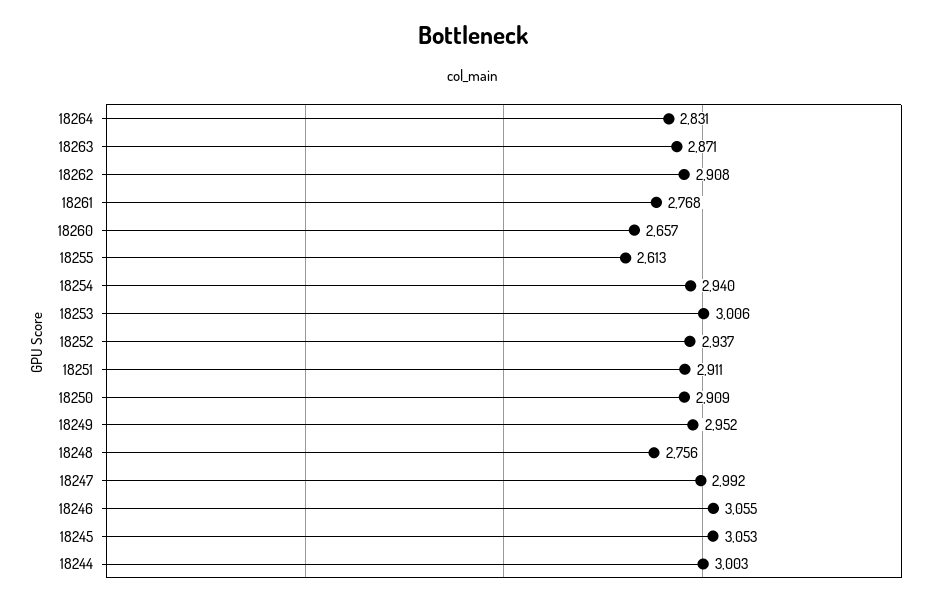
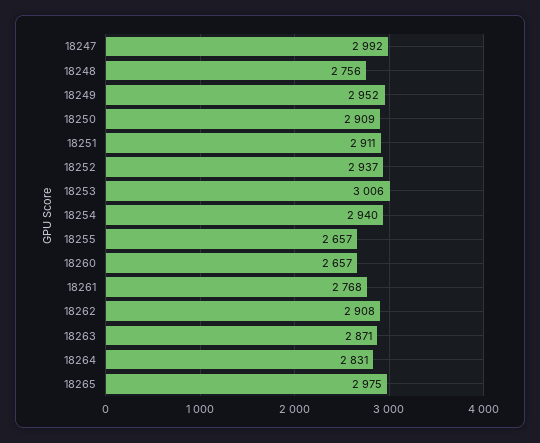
18255: 2613 -> 2657
18246: 3055 -> none
18245: 3053 -> none
18244: 3003 -> none
18265: none -> 2975

